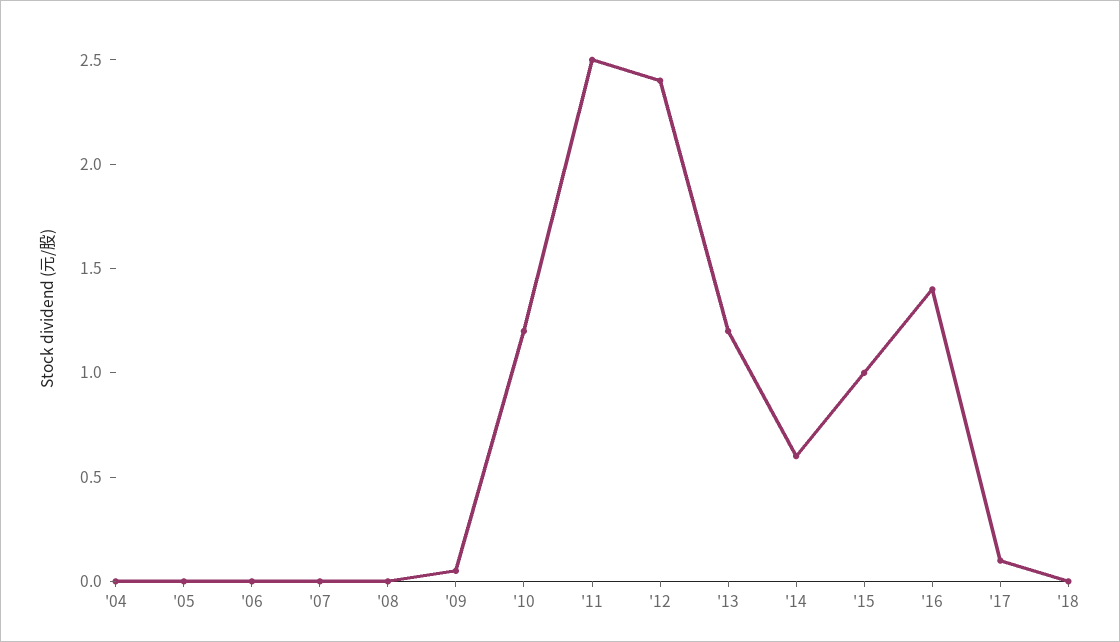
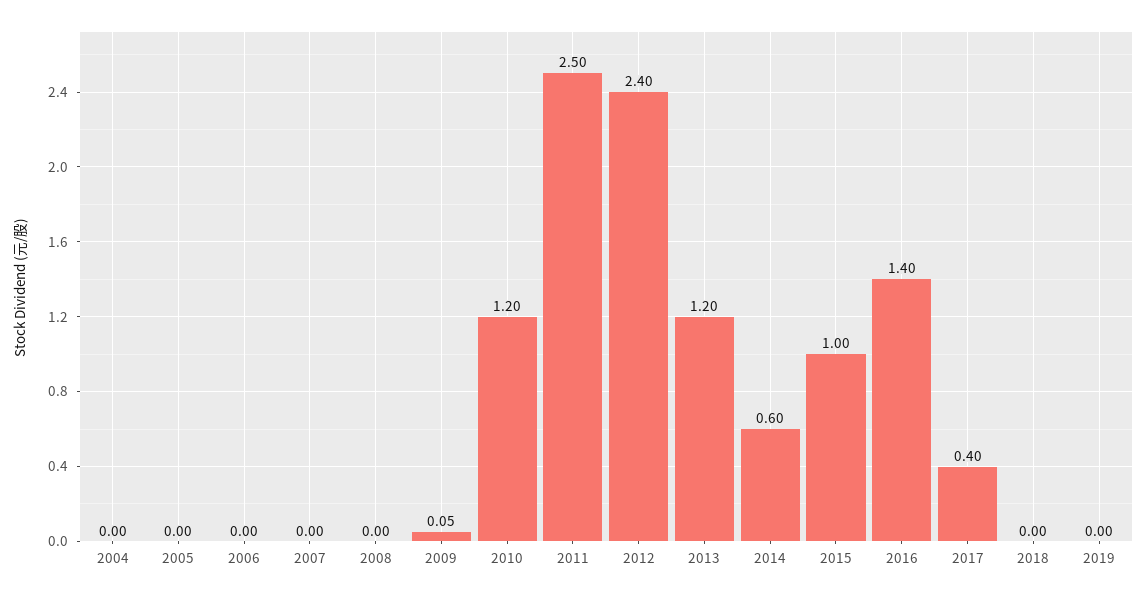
'17: 0.1 -> 0.4
2019: none -> 0

